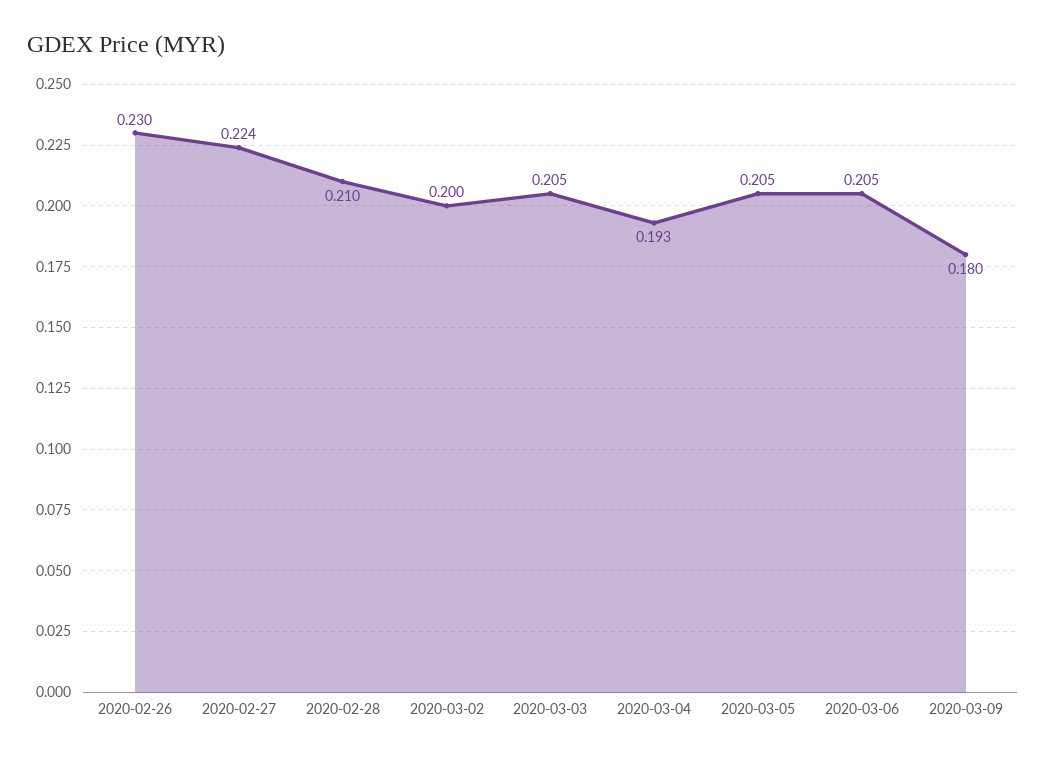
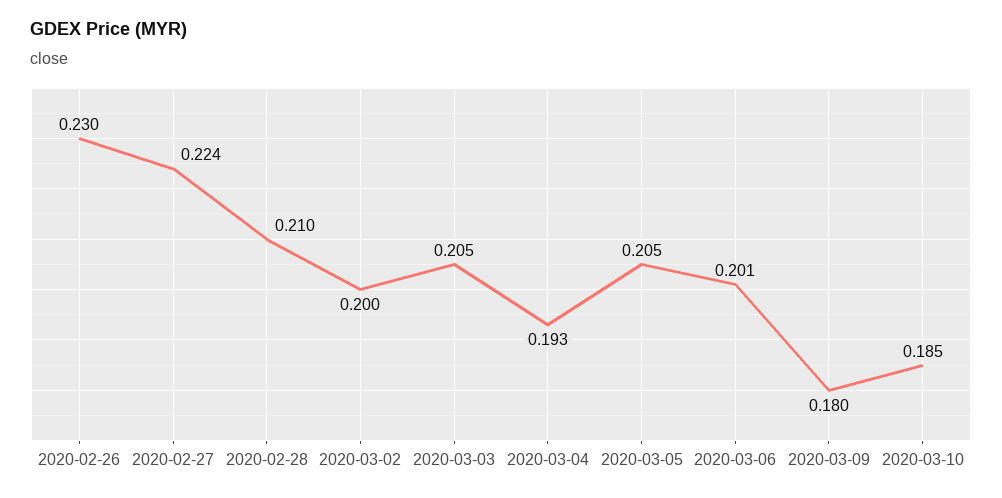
2020-03-06: 0.205 -> 0.201
2020-03-10: none -> 0.185

